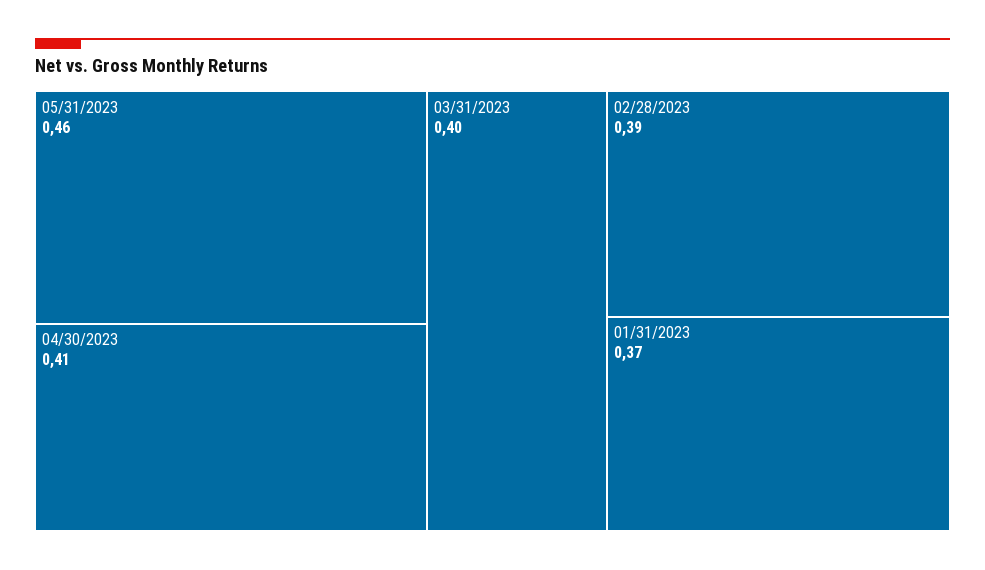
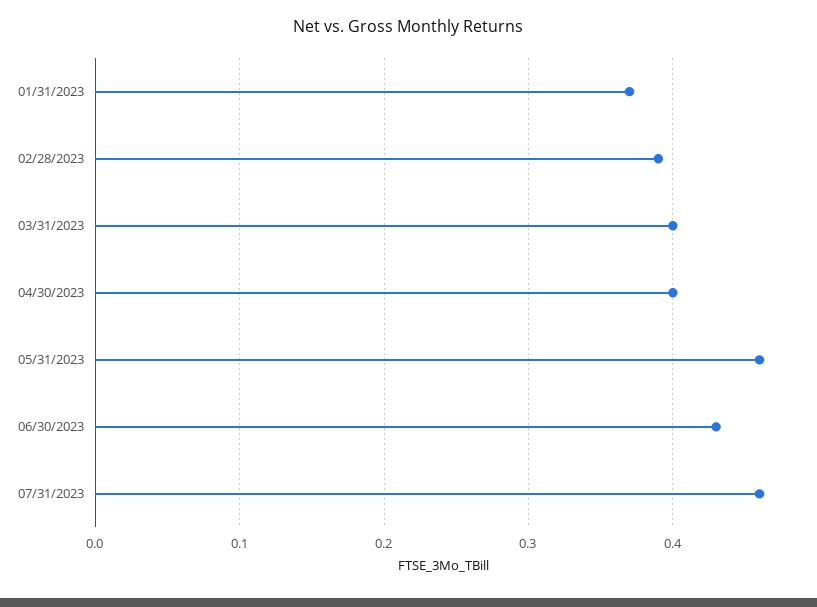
04/30/2023: 0.41 -> 0.4
06/30/2023: none -> 0.43
07/31/2023: none -> 0.46

